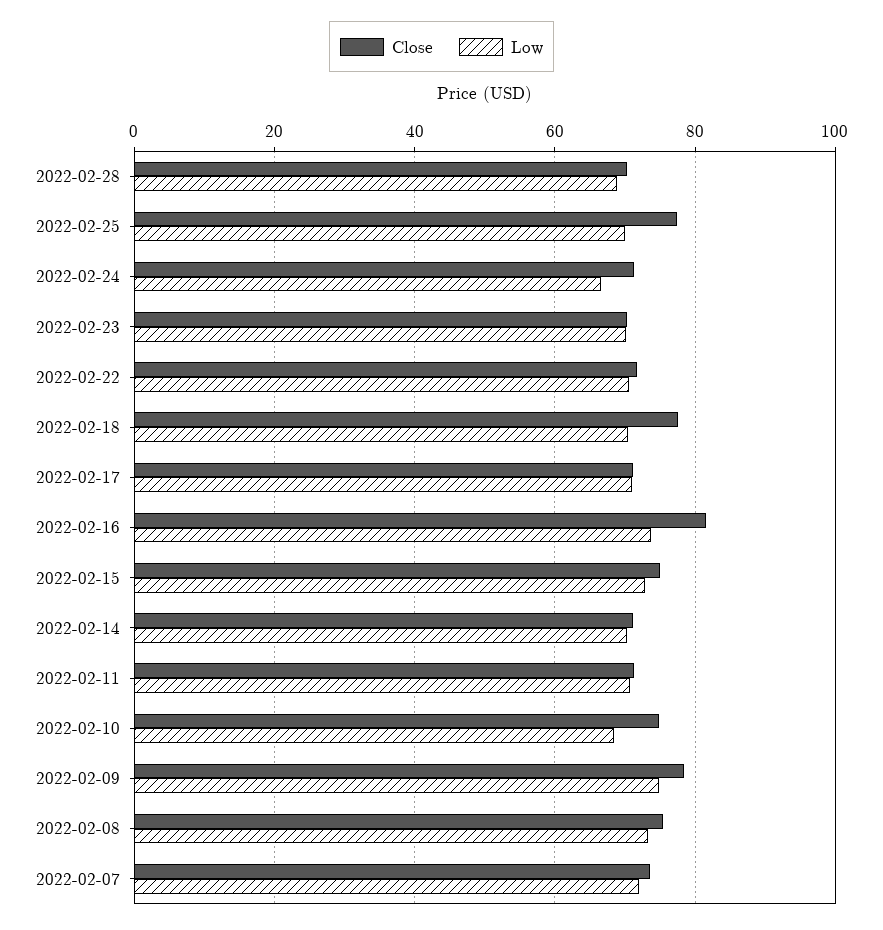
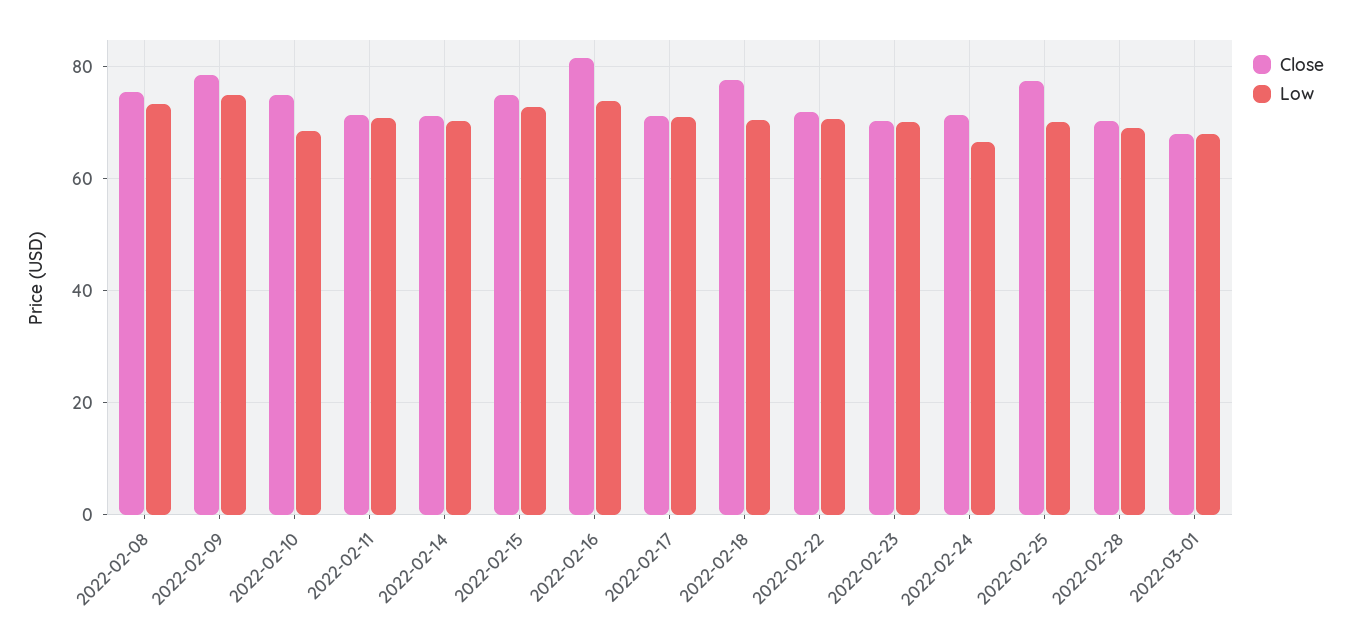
Close, 2022-02-07: 74 -> none
Low, 2022-02-07: 72 -> none
Close, 2022-03-01: none -> 68
Low, 2022-03-01: none -> 68

